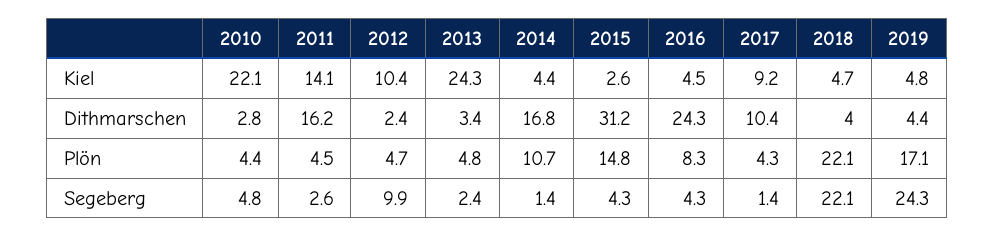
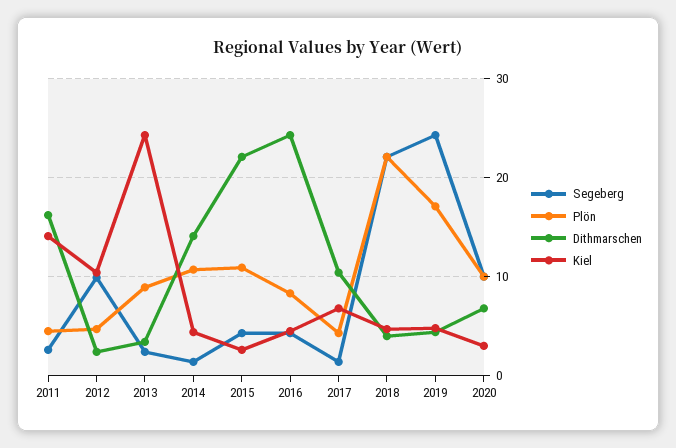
Kiel, 2010: 22.1 -> none
Kiel, 2017: 9.2 -> 7
Dithmarschen, 2010: 2.8 -> none
Dithmarschen, 2014: 16.8 -> 14
Dithmarschen, 2015: 31.2 -> 22
Plön, 2010: 4.4 -> none
Plön, 2013: 4.8 -> 9
Plön, 2015: 14.8 -> 11
Segeberg, 2010: 4.8 -> none
Segeberg, 2020: none -> 10
Plön, 2020: none -> 10
Dithmarschen, 2020: none -> 7
Kiel, 2020: none -> 3

